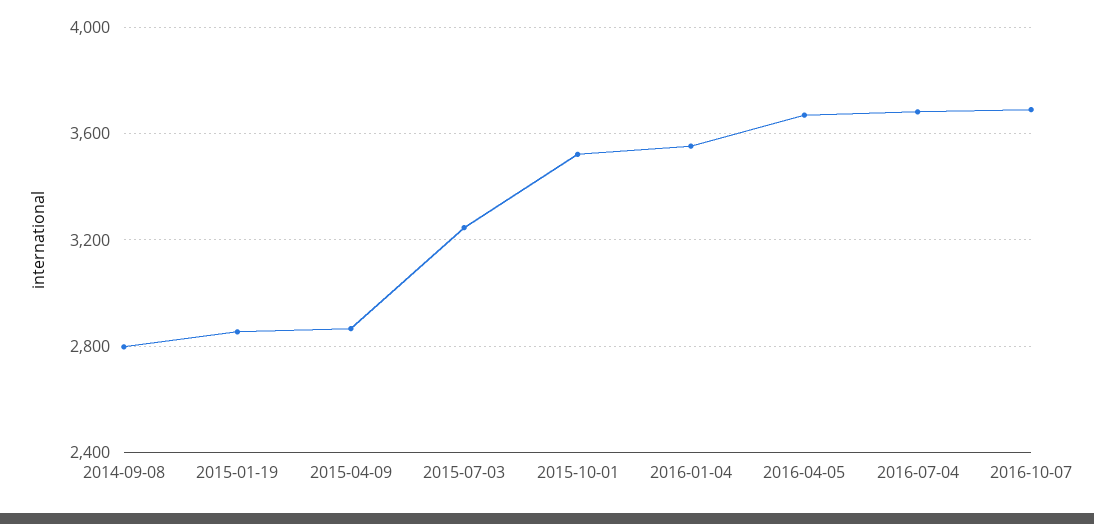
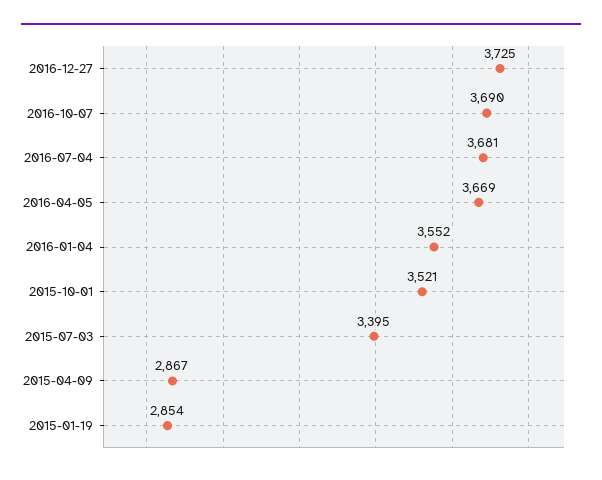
2014-09-08: 2800 -> none
2015-07-03: 3250 -> 3395
2016-12-27: none -> 3725

